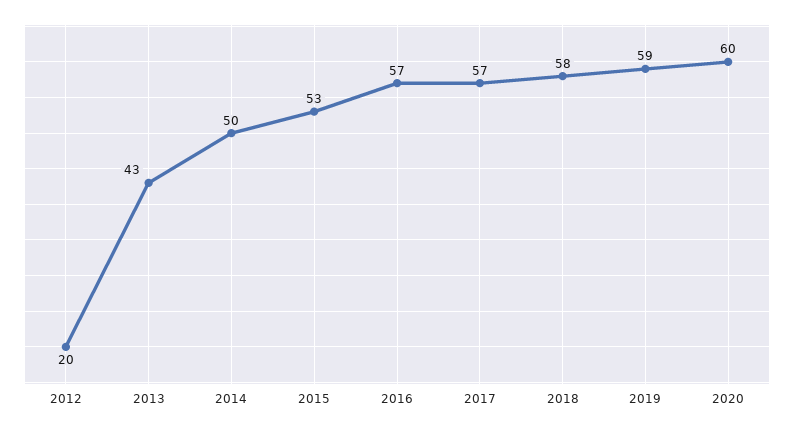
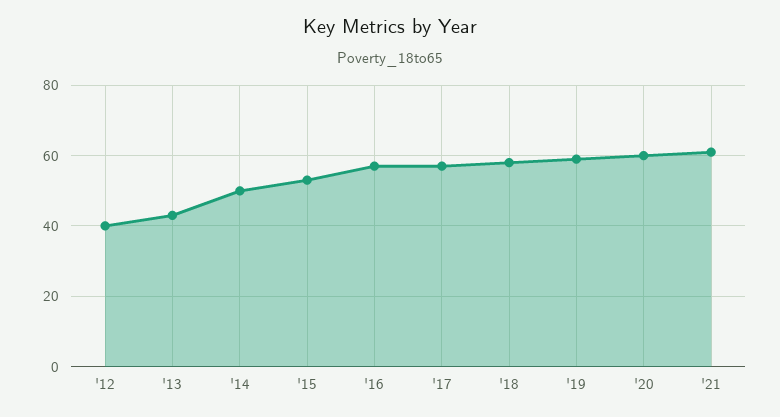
2012: 20 -> 40
'21: none -> 60

